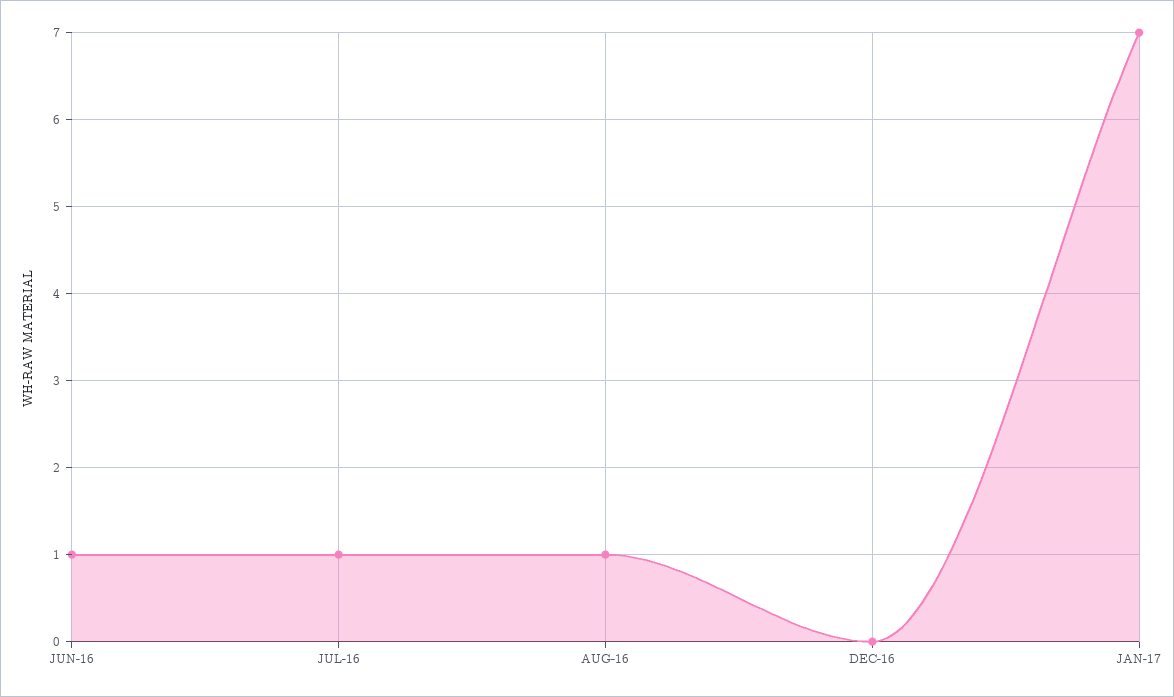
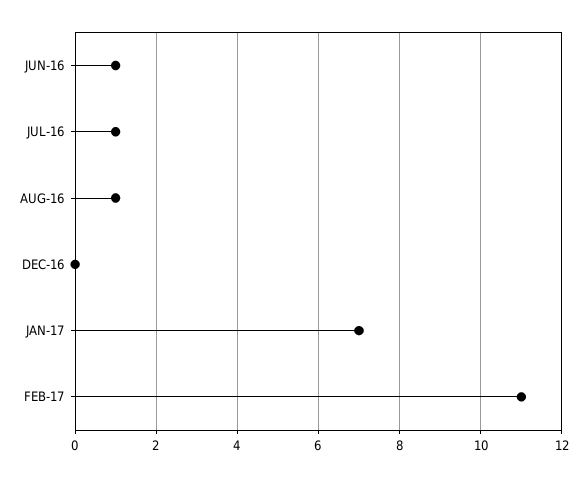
FEB-17: none -> 11

